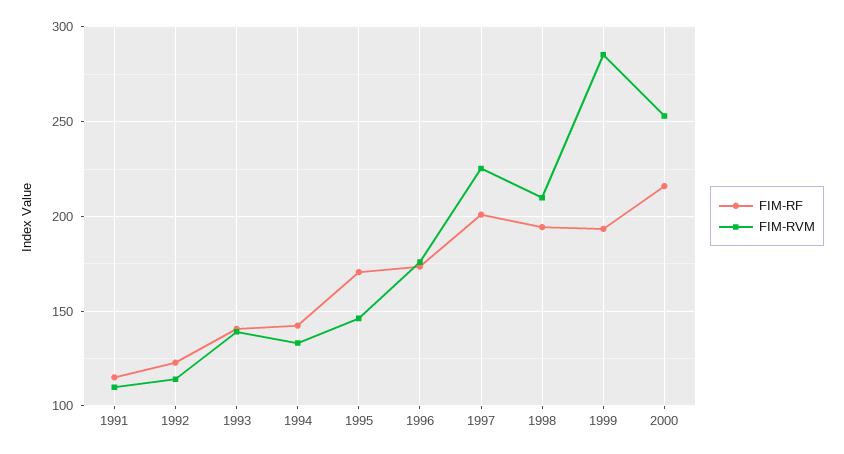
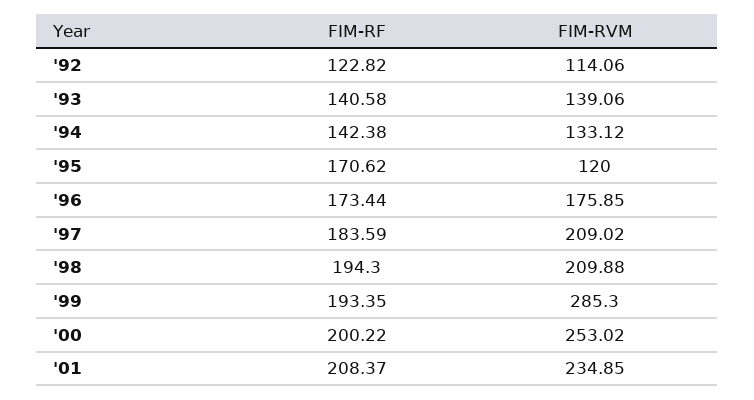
FIM-RF, 1991: 115 -> none
FIM-RVM, 1991: 110 -> none
FIM-RVM, 1995: 145 -> 120
FIM-RF, 1997: 200 -> 183.59
FIM-RVM, 1997: 225 -> 209.02
FIM-RF, 2000: 215 -> 200.22
FIM-RF, '01: none -> 208.37
FIM-RVM, '01: none -> 234.85

